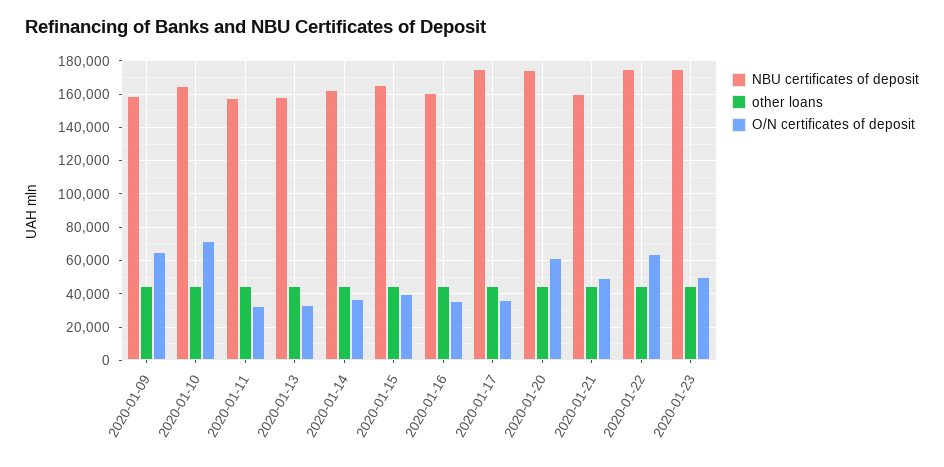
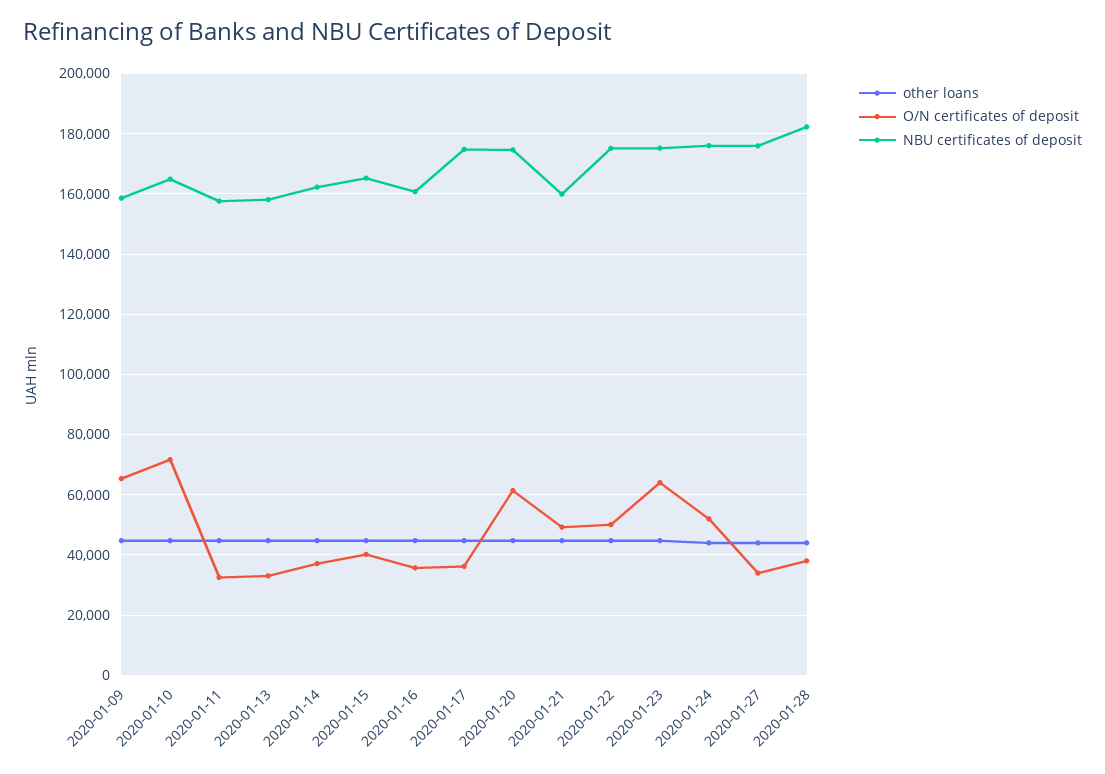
O/N certificates of deposit, 2020-01-22: 65000 -> 50000
O/N certificates of deposit, 2020-01-23: 50000 -> 64000
other loans, 2020-01-24: none -> 44000
O/N certificates of deposit, 2020-01-24: none -> 52000
NBU certificates of deposit, 2020-01-24: none -> 176000
other loans, 2020-01-27: none -> 44000
O/N certificates of deposit, 2020-01-27: none -> 34000
NBU certificates of deposit, 2020-01-27: none -> 176000
other loans, 2020-01-28: none -> 44000
O/N certificates of deposit, 2020-01-28: none -> 38000
NBU certificates of deposit, 2020-01-28: none -> 182000

